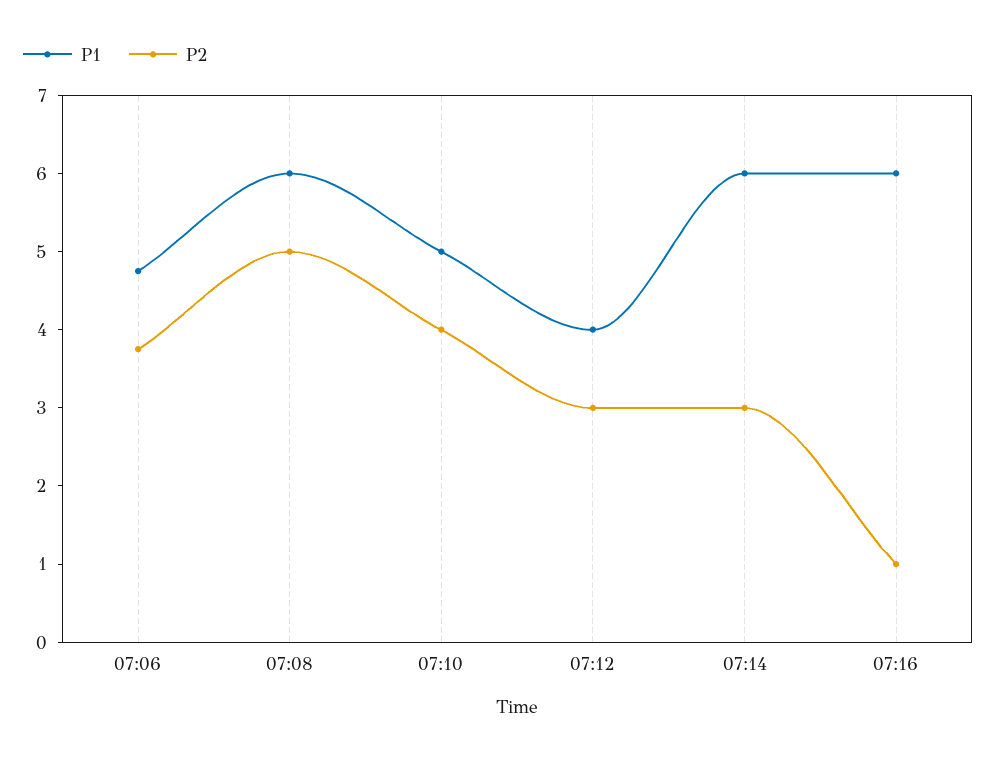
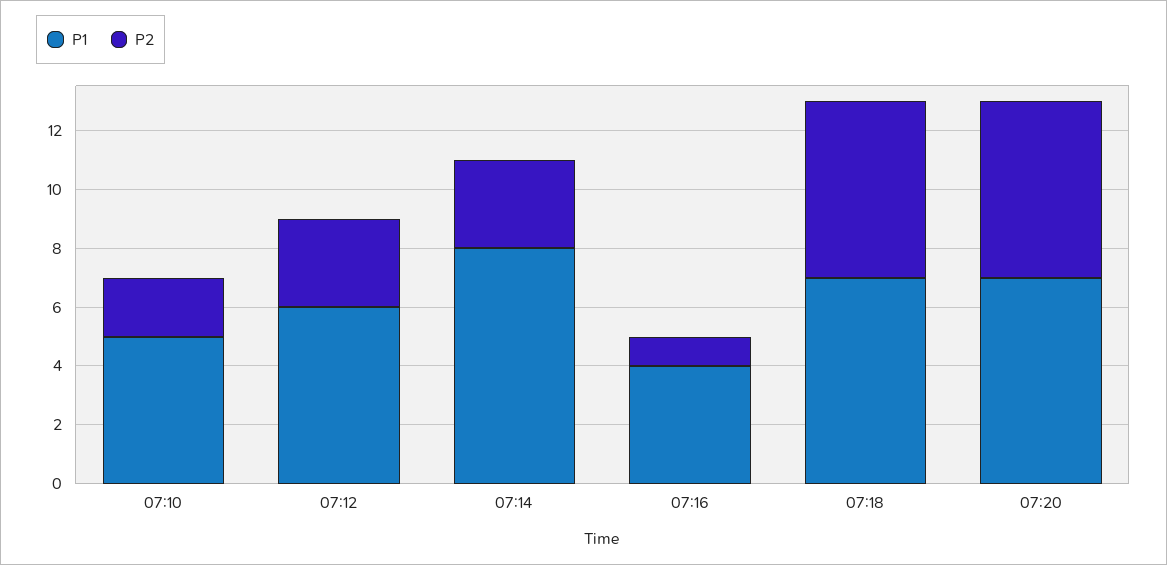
P1, 07:06: 4.8 -> none
P2, 07:06: 3.8 -> none
P1, 07:08: 6 -> none
P2, 07:08: 5 -> none
P2, 07:10: 4 -> 2
P1, 07:12: 4 -> 6
P1, 07:14: 6 -> 8
P1, 07:16: 6 -> 4
P1, 07:18: none -> 7
P2, 07:18: none -> 6
P1, 07:20: none -> 7
P2, 07:20: none -> 6

